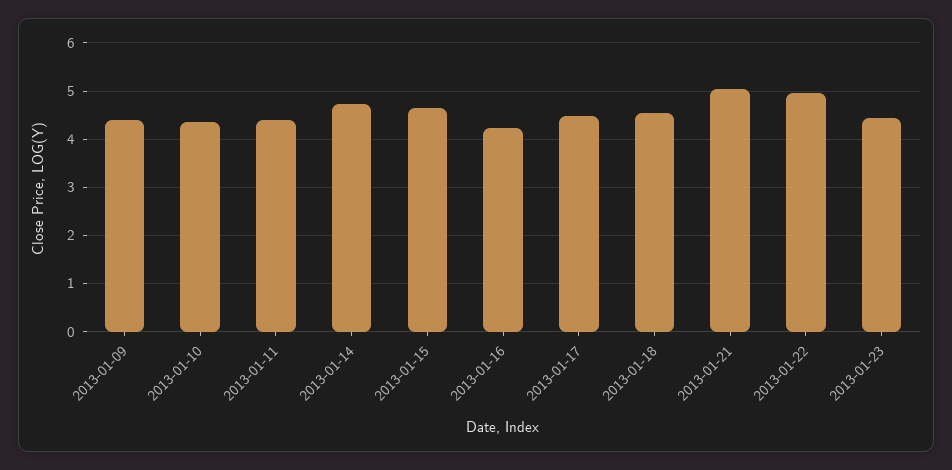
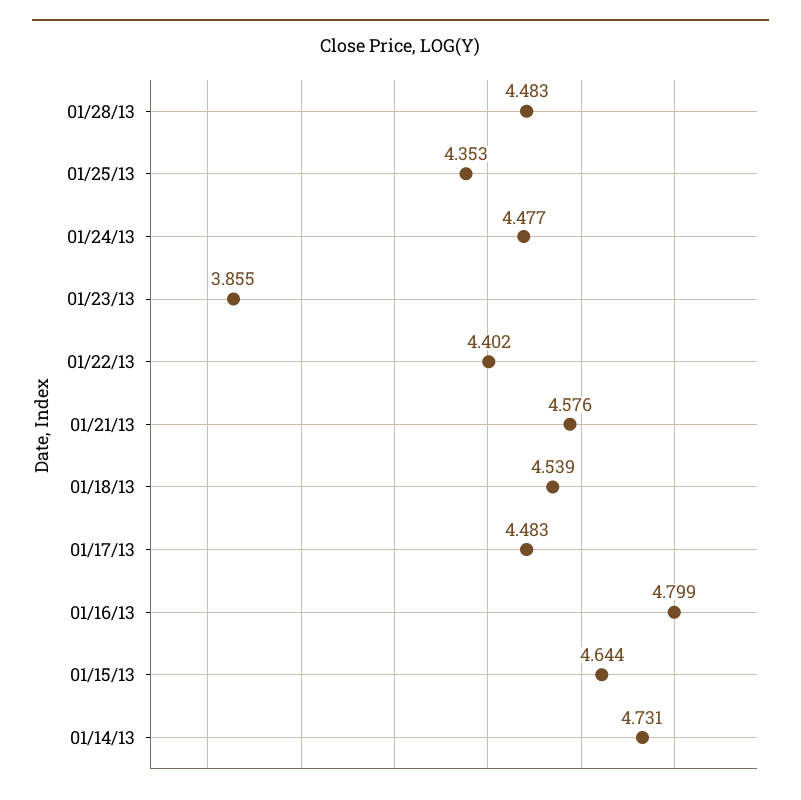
2013-01-09: 4.4 -> none
2013-01-10: 4.4 -> none
2013-01-11: 4.4 -> none
2013-01-16: 4.2 -> 4.799
2013-01-21: 5 -> 4.576
2013-01-22: 5 -> 4.402
2013-01-23: 4.4 -> 3.855
01/28/13: none -> 4.483
01/25/13: none -> 4.353
01/24/13: none -> 4.477

